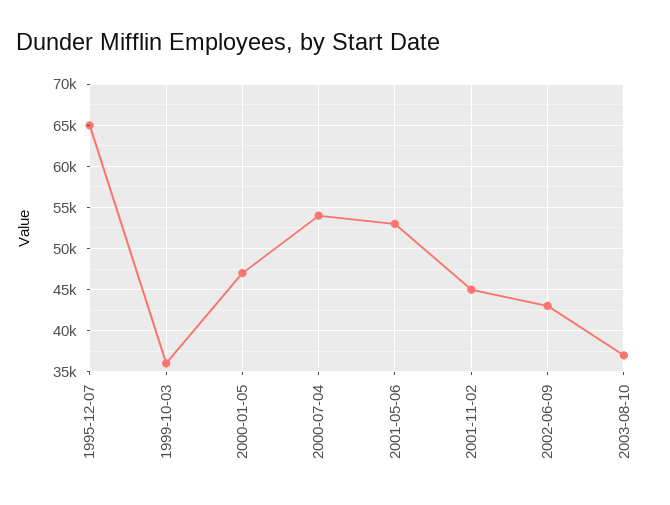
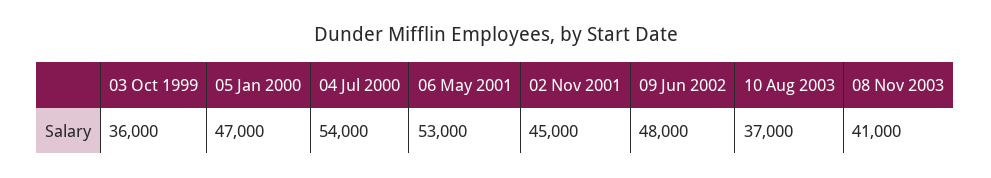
1995-12-07: 65000 -> none
2002-06-09: 43000 -> 48000
08 Nov 2003: none -> 41000

